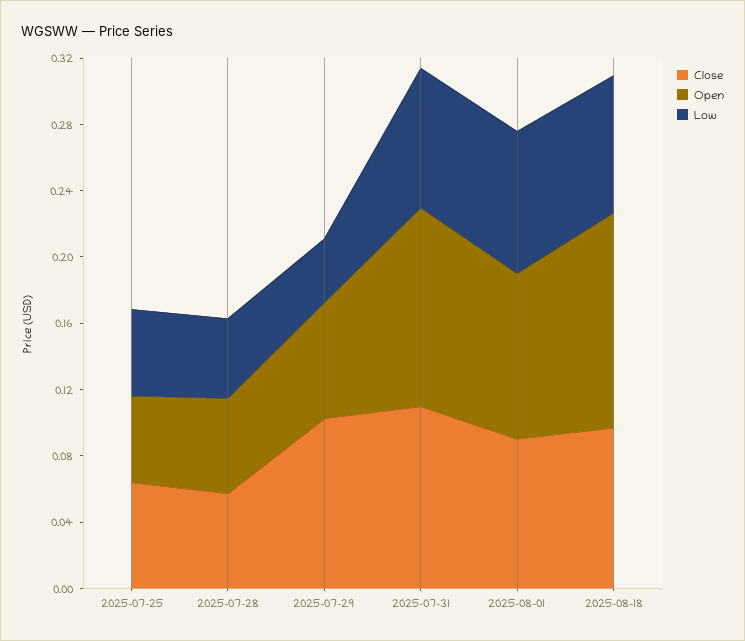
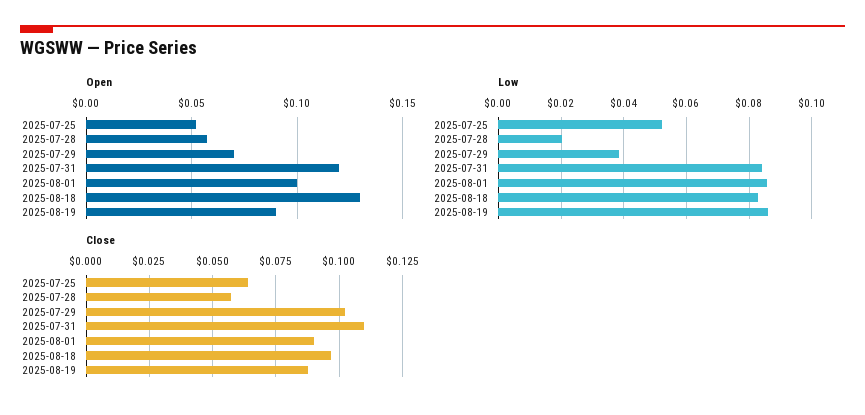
Low, 2025-07-28: 0.05 -> 0.02
Open, 2025-08-19: none -> 0.09
Low, 2025-08-19: none -> 0.086
Close, 2025-08-19: none -> 0.0875

